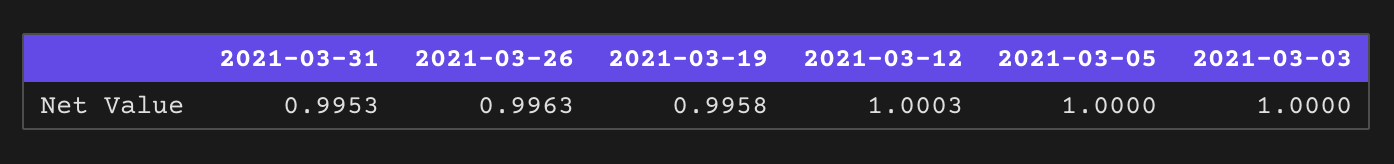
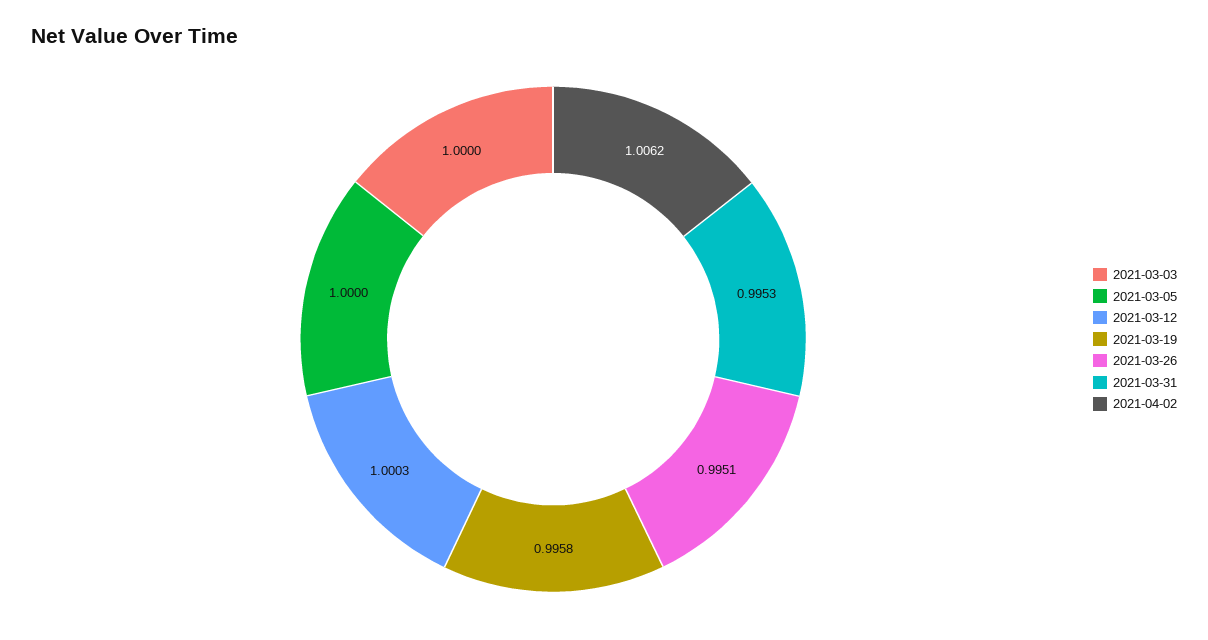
2021-03-26: 0.9963 -> 0.9951
2021-04-02: none -> 1.0062

